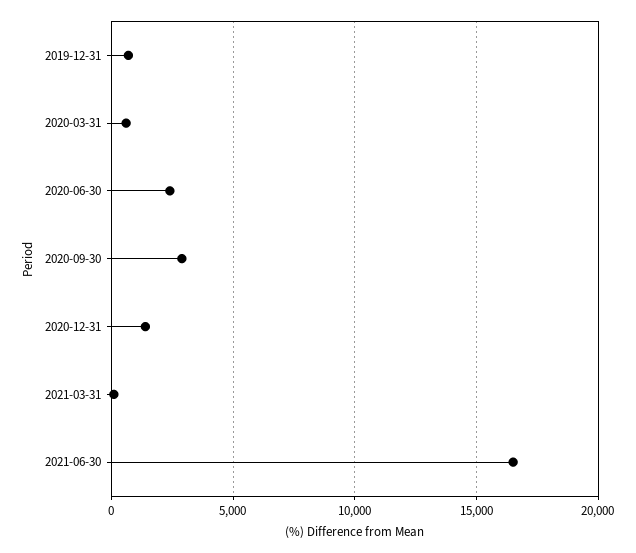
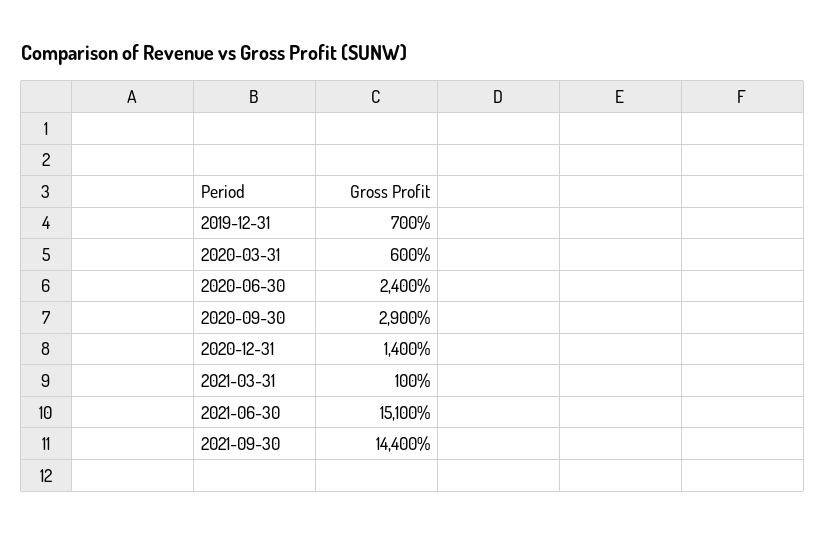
2021-06-30: 16500 -> 15100
2021-09-30: none -> 14400

